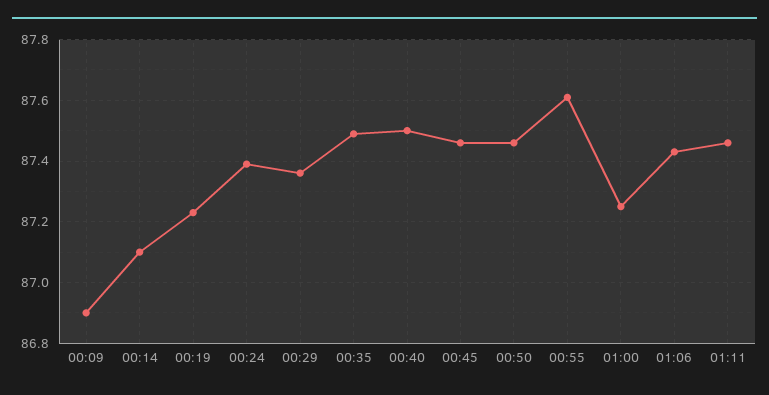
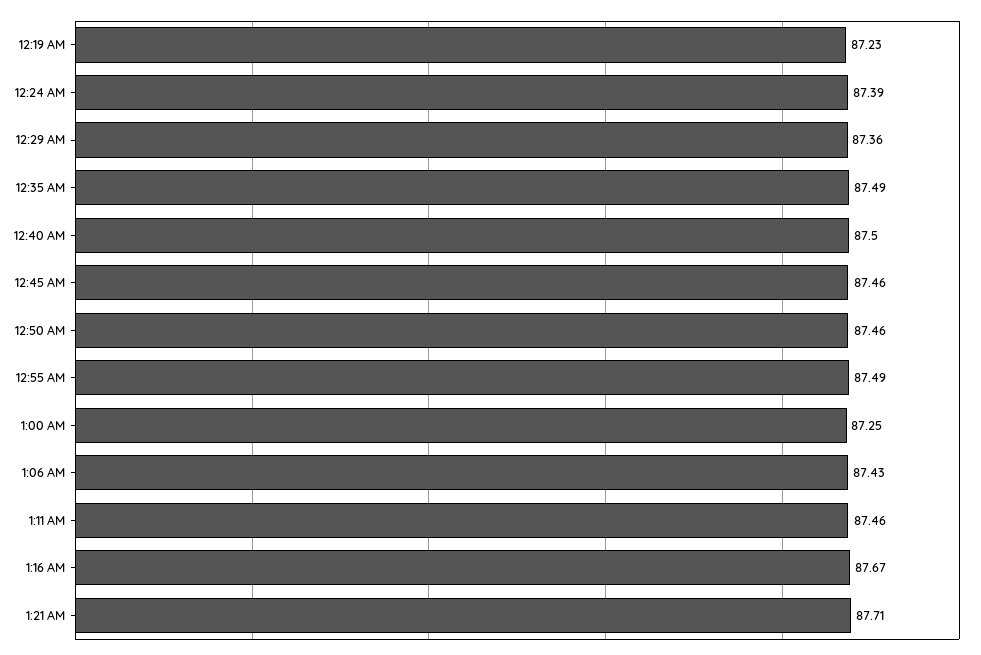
00:09: 86.9 -> none
00:14: 87.1 -> none
00:55: 87.6 -> 87.49
1:16 AM: none -> 87.67
1:21 AM: none -> 87.71

